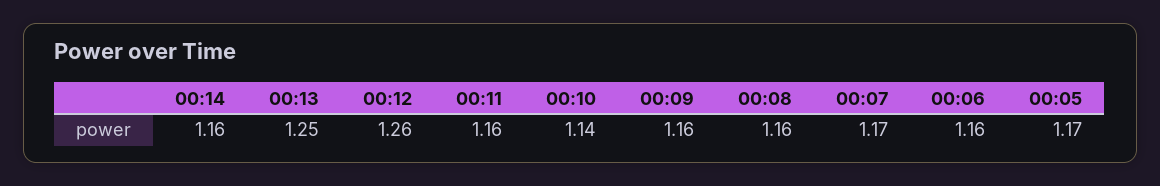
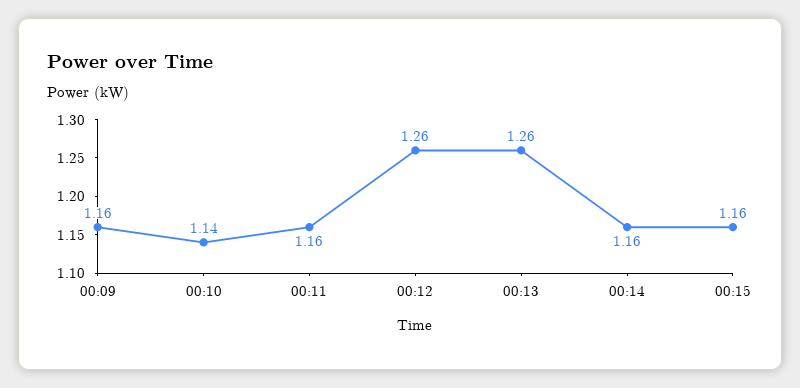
00:13: 1.25 -> 1.26
00:08: 1.16 -> none
00:07: 1.17 -> none
00:06: 1.16 -> none
00:05: 1.17 -> none
00:15: none -> 1.16

